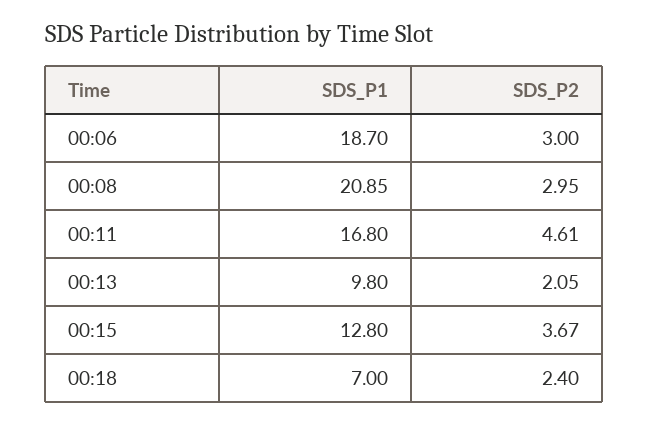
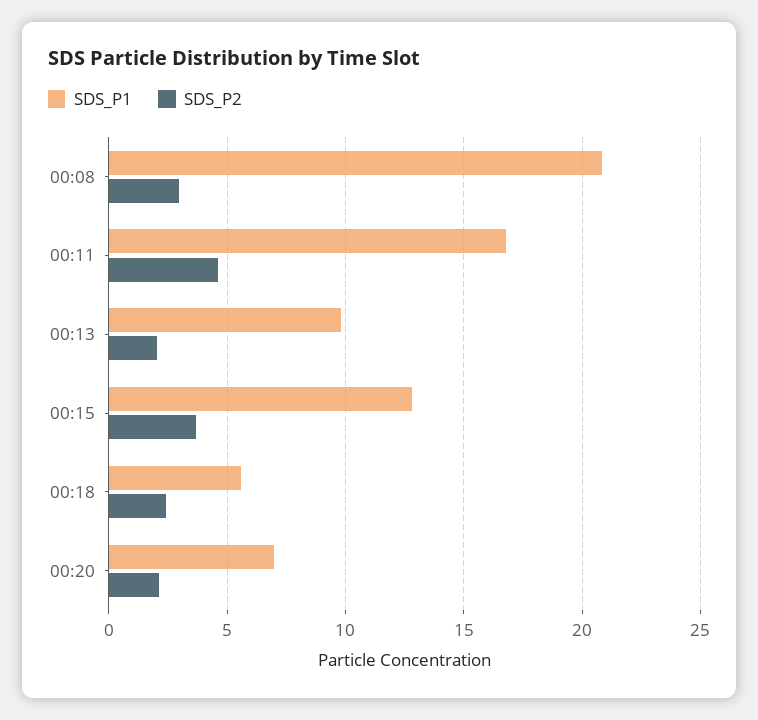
SDS_P1, 00:06: 18.7 -> none
SDS_P2, 00:06: 3 -> none
SDS_P1, 00:18: 7 -> 5.5
SDS_P1, 00:20: none -> 7
SDS_P2, 00:20: none -> 2

